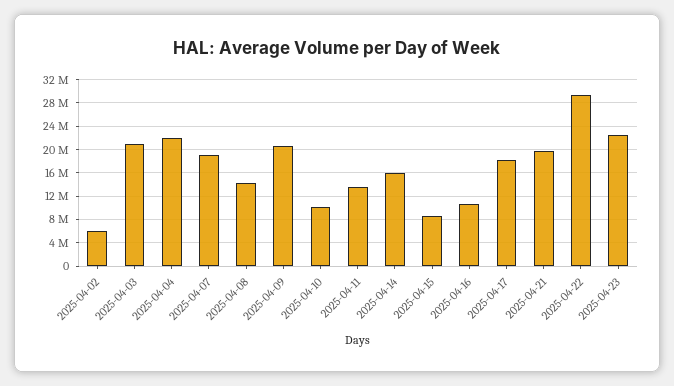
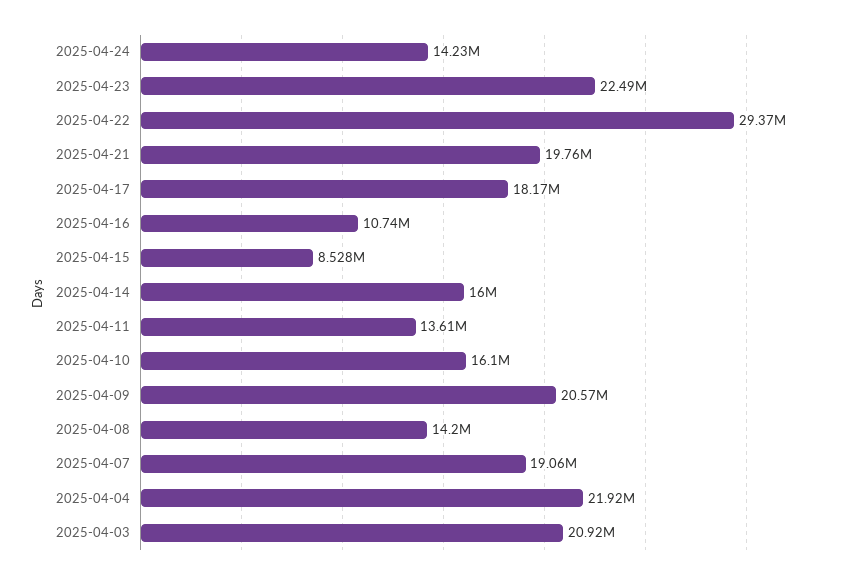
2025-04-02: 6000000 -> none
2025-04-10: 10000000 -> 16100000
2025-04-24: none -> 14230000

